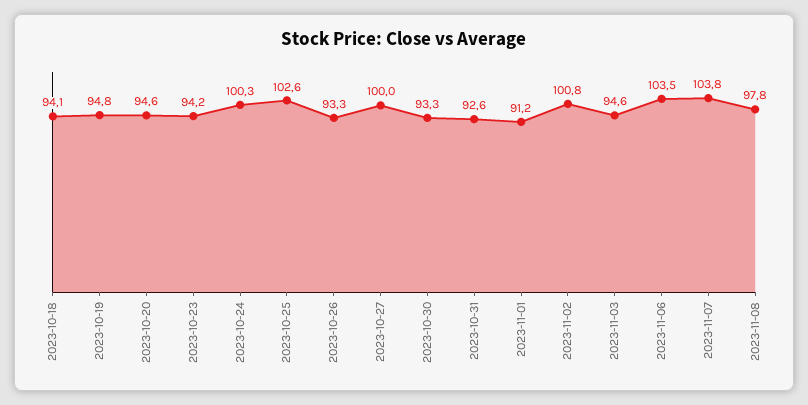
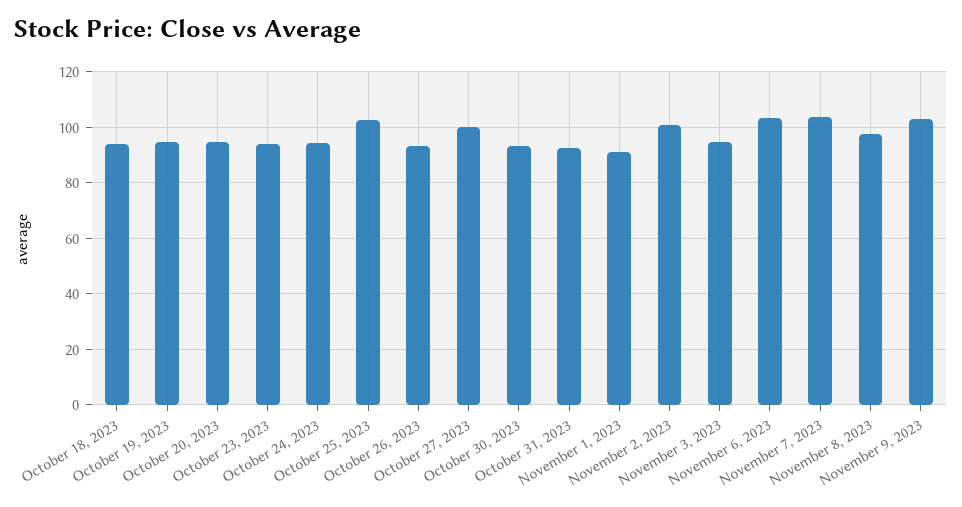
2023-10-24: 100.3 -> 95
November 9, 2023: none -> 102.5

